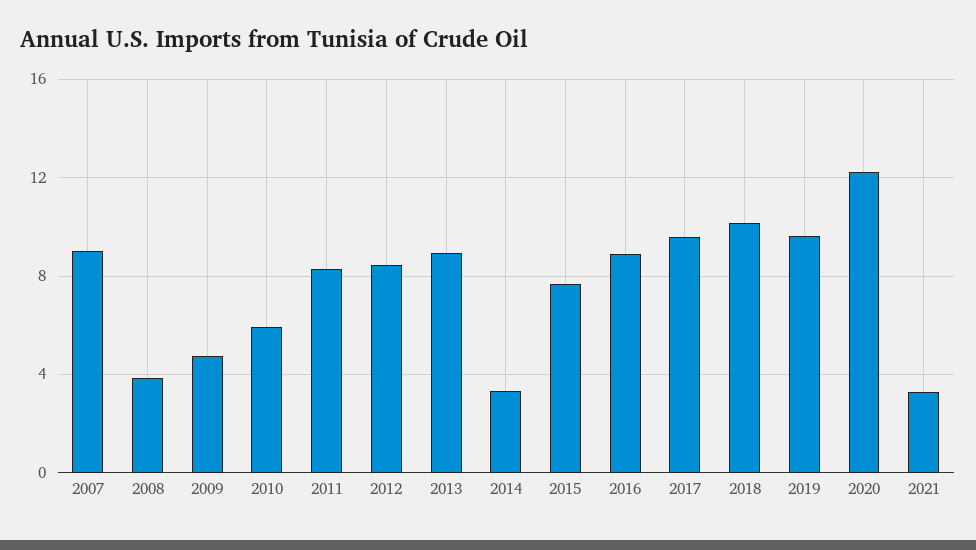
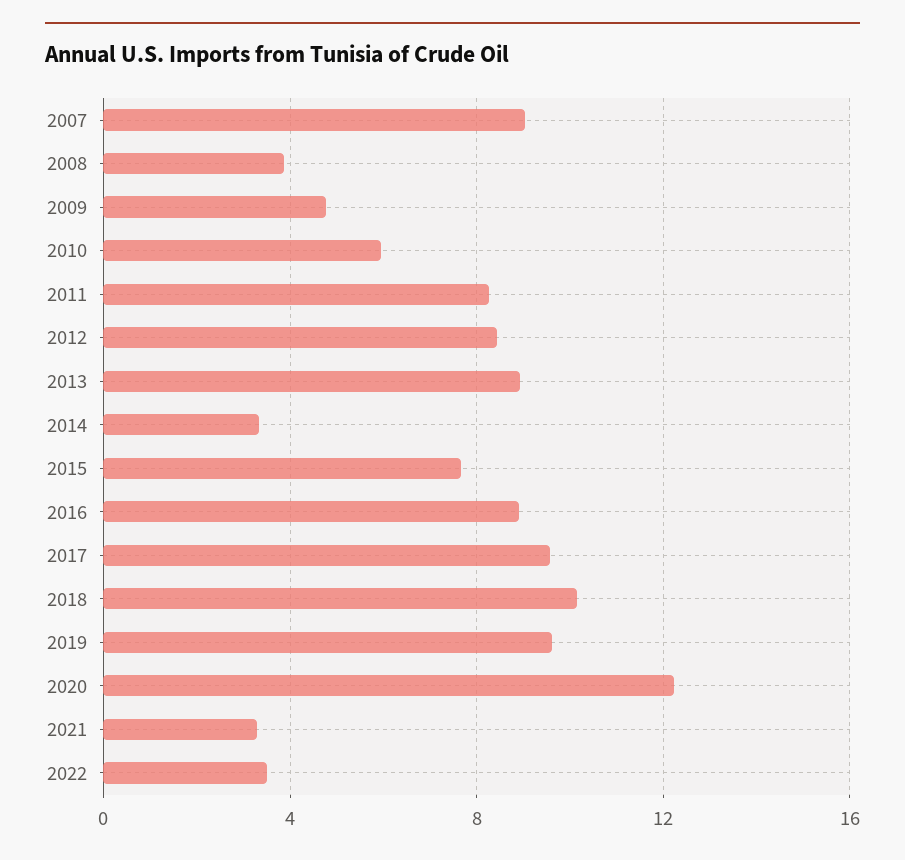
2022: none -> 3.5

